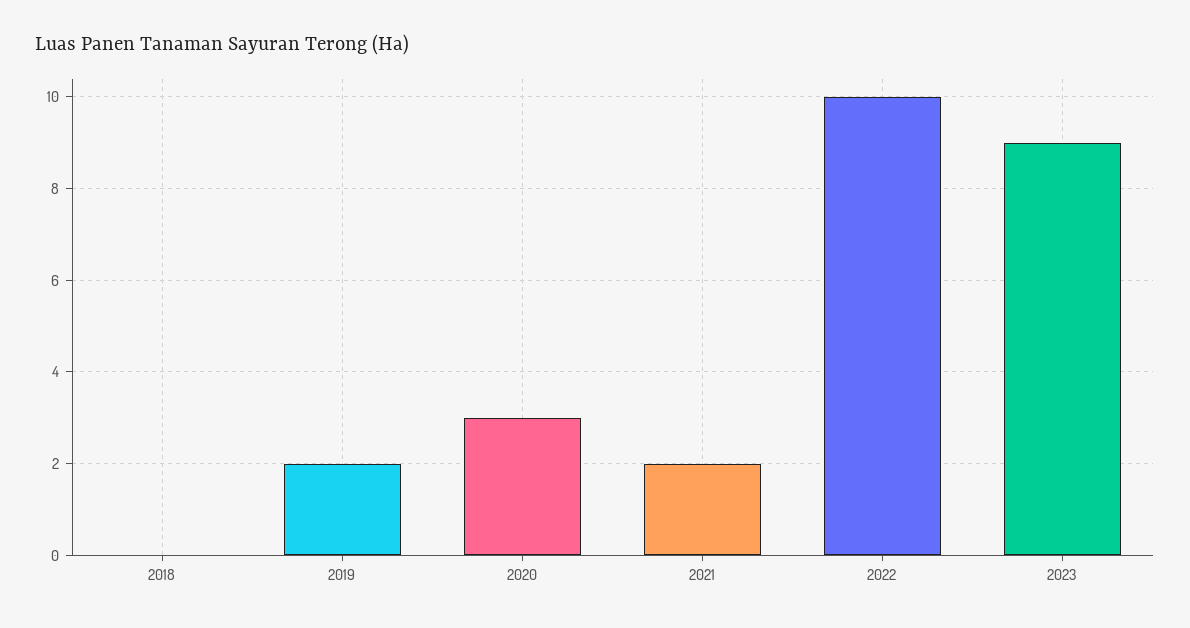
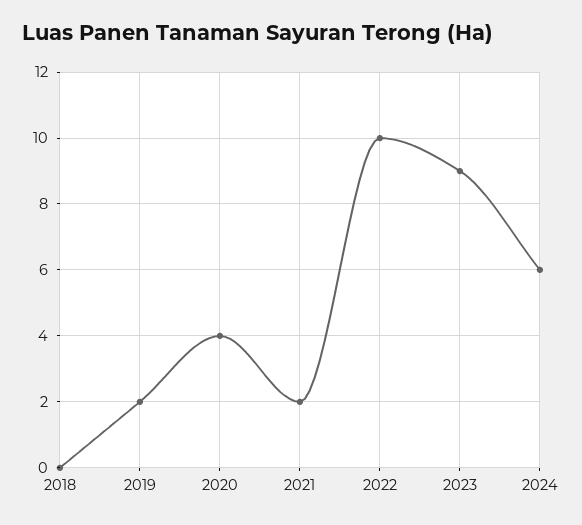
2020: 3 -> 4
2024: none -> 6

